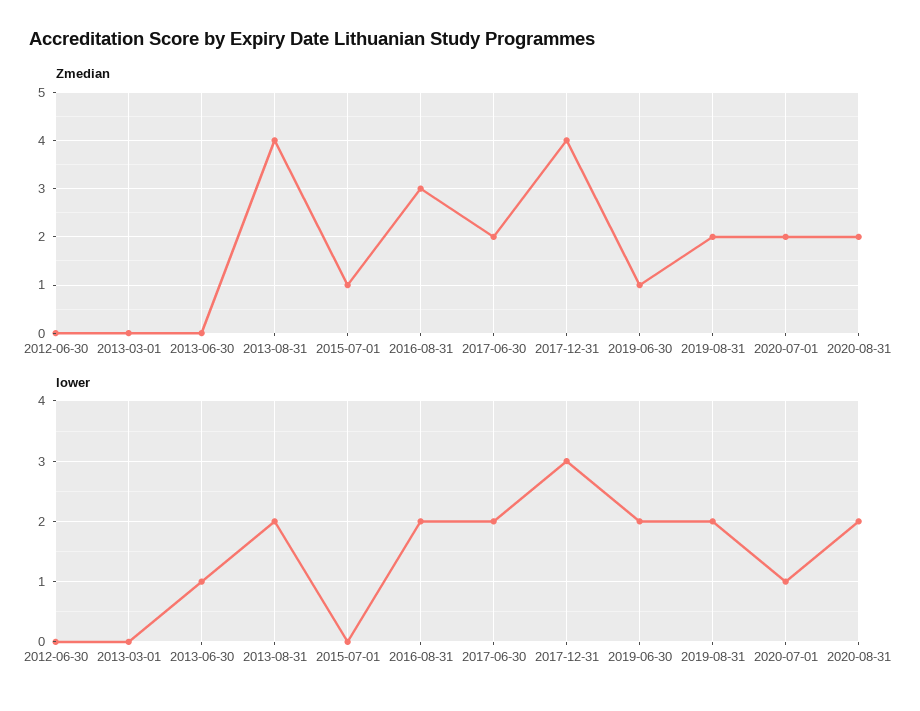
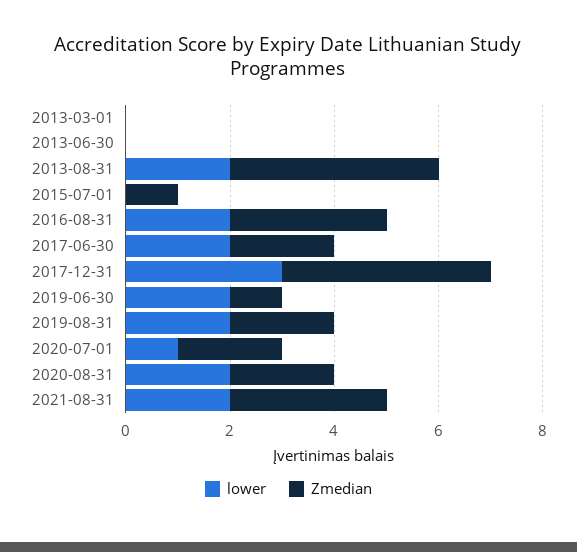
Zmedian, 2012-06-30: 0 -> none
lower, 2012-06-30: 0 -> none
lower, 2013-06-30: 1 -> 0
lower, 2021-08-31: none -> 2
Zmedian, 2021-08-31: none -> 3

